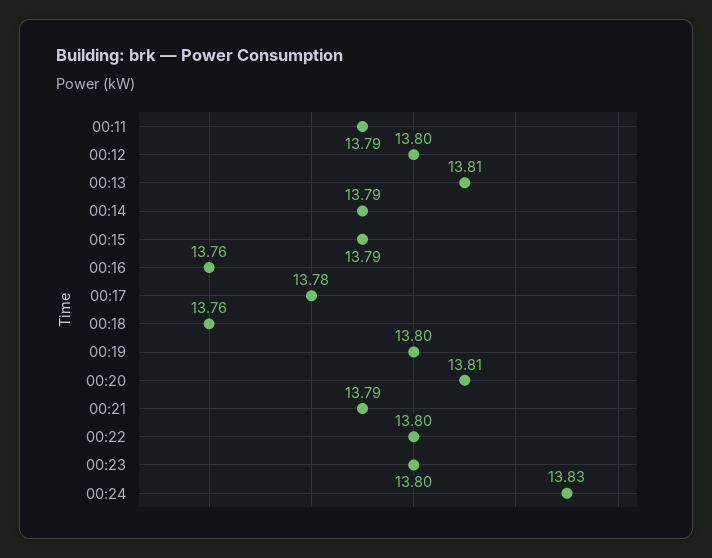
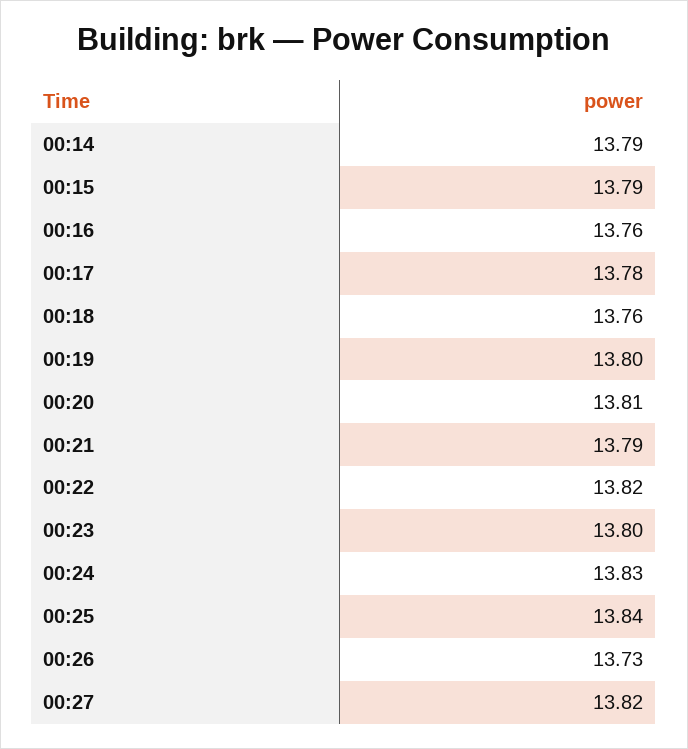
00:11: 13.79 -> none
00:12: 13.8 -> none
00:13: 13.81 -> none
00:22: 13.8 -> 13.82
00:25: none -> 13.84
00:26: none -> 13.73
00:27: none -> 13.82

